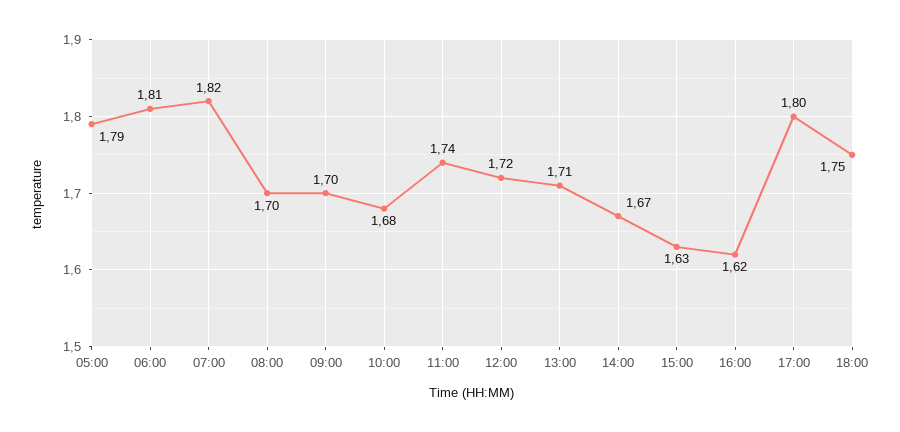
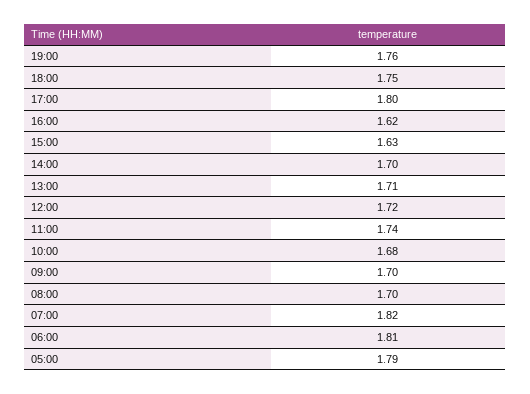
14:00: 1.67 -> 1.7
19:00: none -> 1.76

